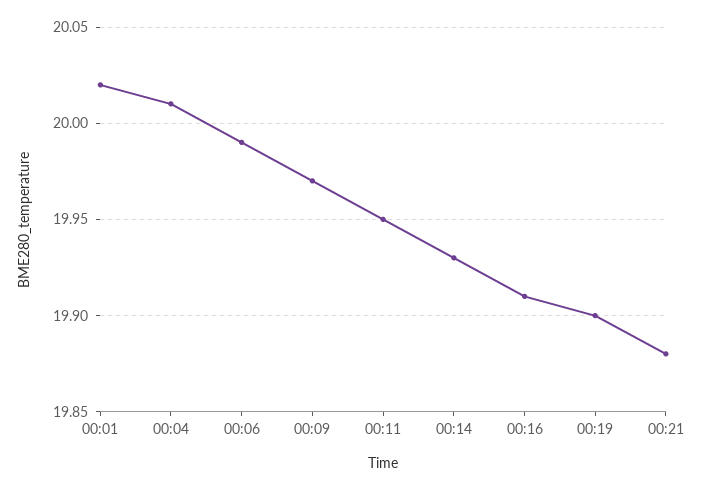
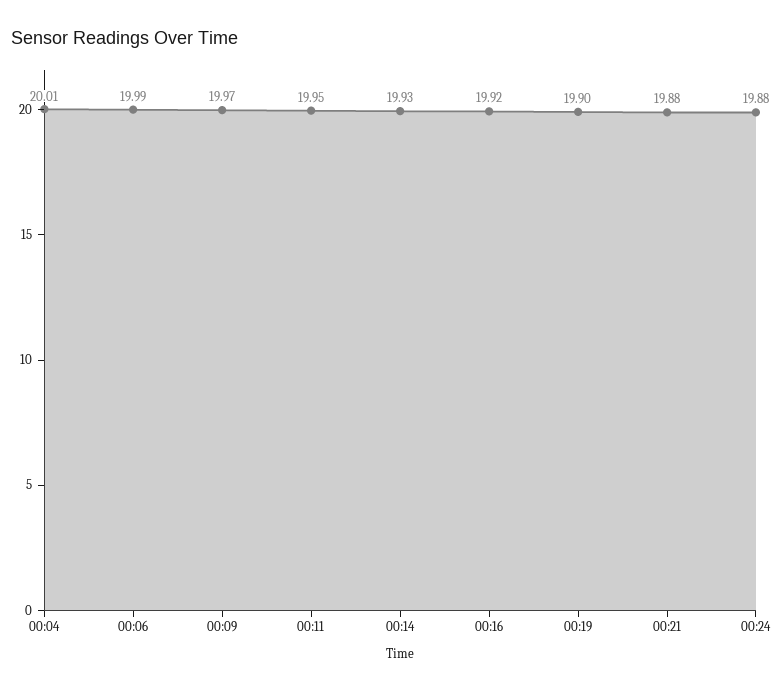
00:01: 20.02 -> none
00:16: 19.91 -> 19.92
00:24: none -> 19.88

